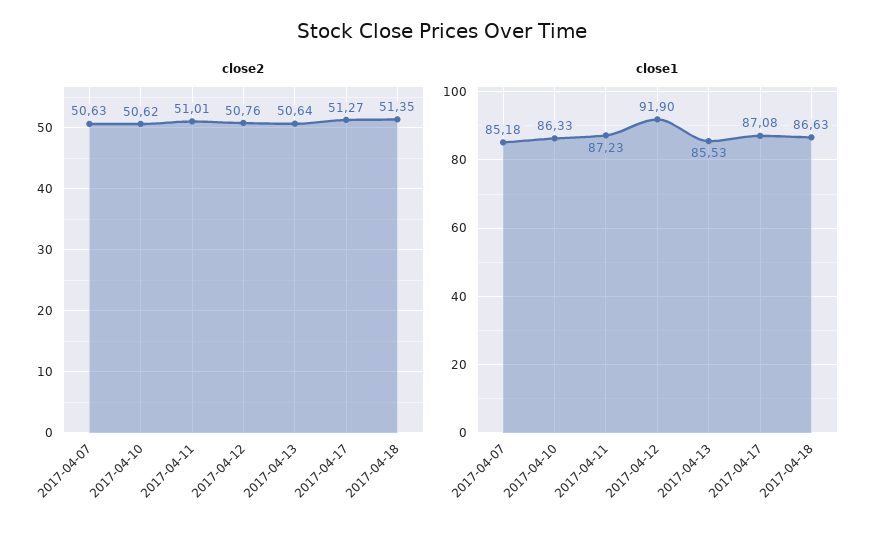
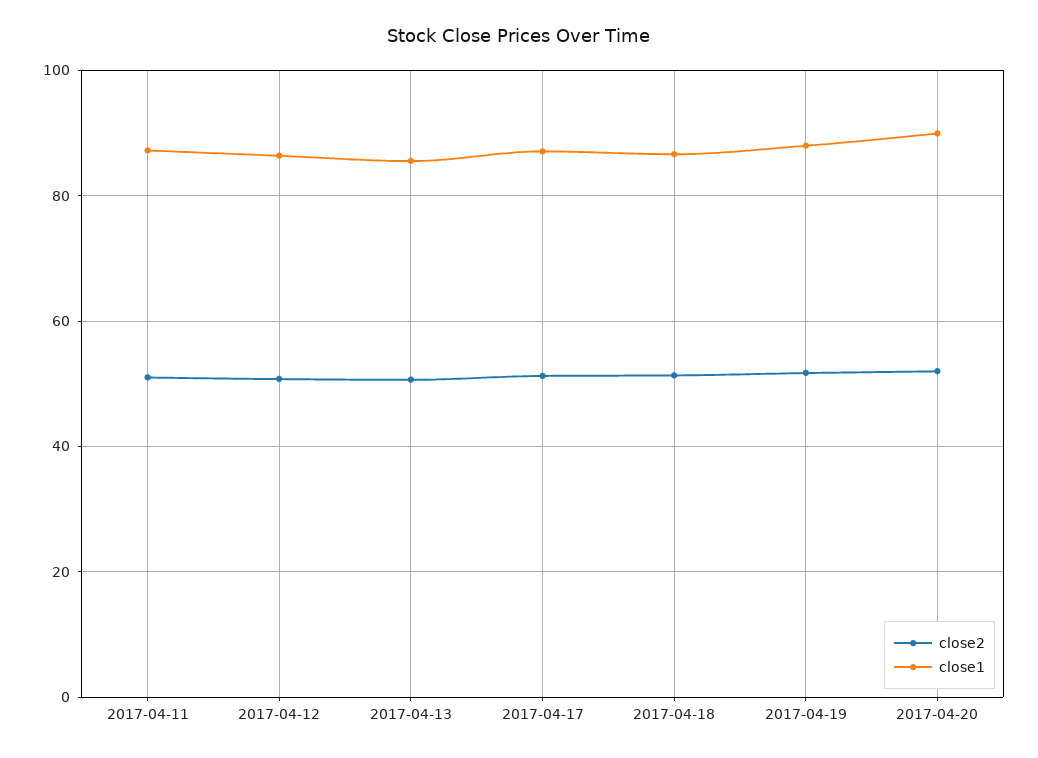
close2, 2017-04-07: 50.63 -> none
close2, 2017-04-10: 50.62 -> none
close1, 2017-04-07: 85.18 -> none
close1, 2017-04-10: 86.33 -> none
close1, 2017-04-12: 91.9 -> 86
close2, 2017-04-19: none -> 52
close1, 2017-04-19: none -> 88
close2, 2017-04-20: none -> 52
close1, 2017-04-20: none -> 90

